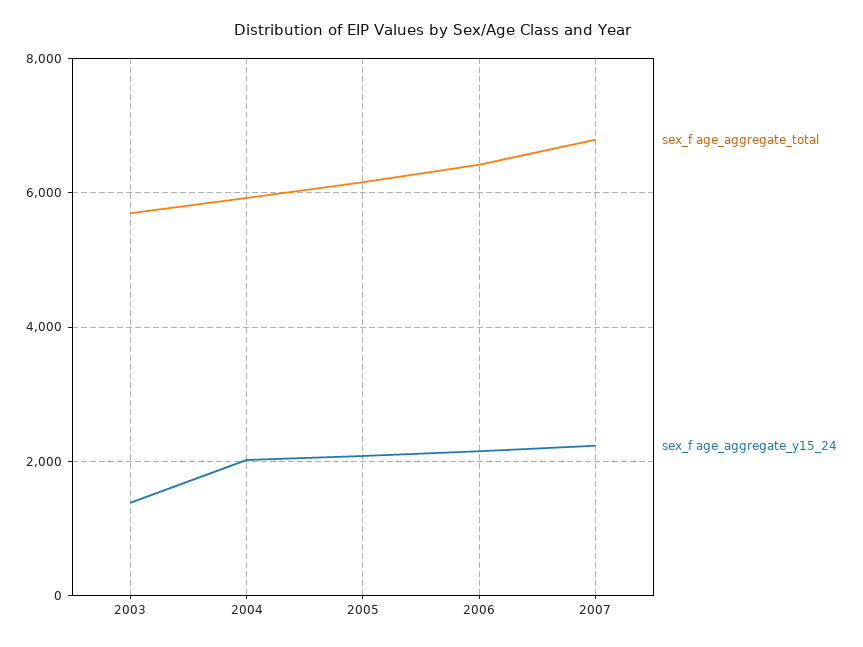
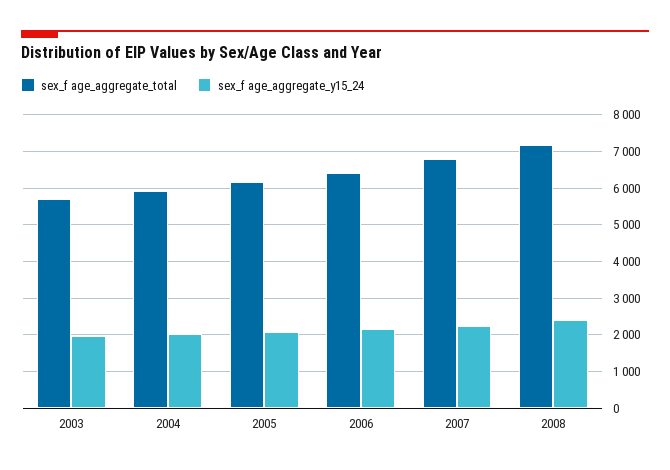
sex_f age_aggregate_y15_24, 2003: 1400 -> 2000
sex_f age_aggregate_total, 2008: none -> 7200
sex_f age_aggregate_y15_24, 2008: none -> 2400

